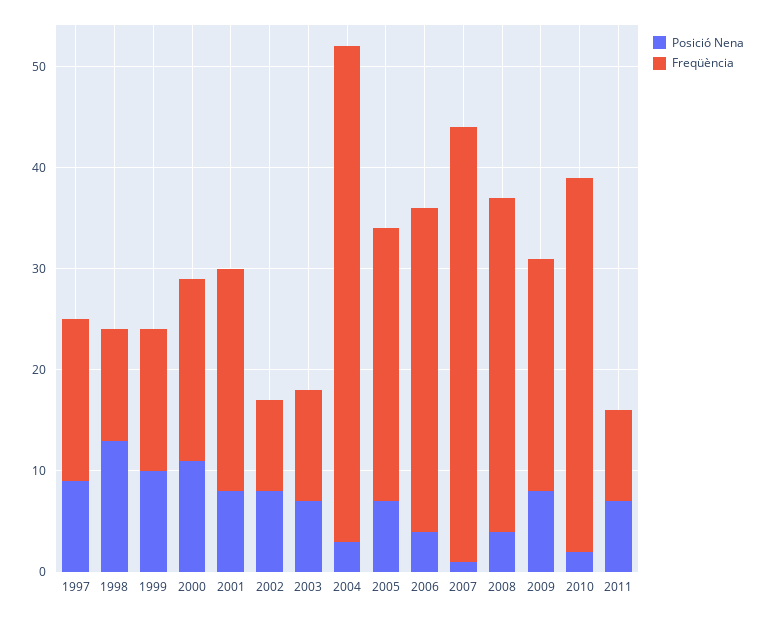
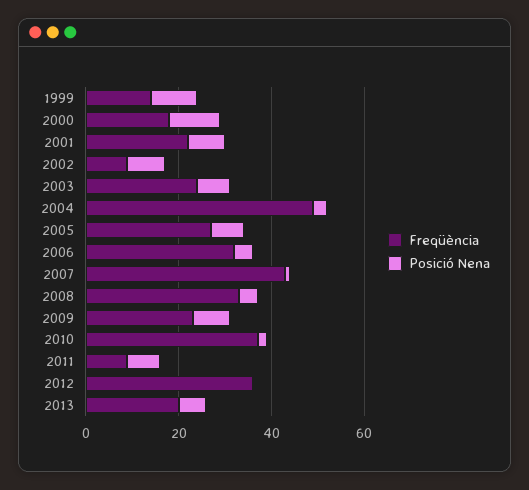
Posició Nena, 1997: 9 -> none
Freqüència, 1997: 16 -> none
Posició Nena, 1998: 13 -> none
Freqüència, 1998: 11 -> none
Freqüència, 2003: 11 -> 25
Freqüència, 2012: none -> 35
Posició Nena, 2012: none -> 0
Freqüència, 2013: none -> 20
Posició Nena, 2013: none -> 5

